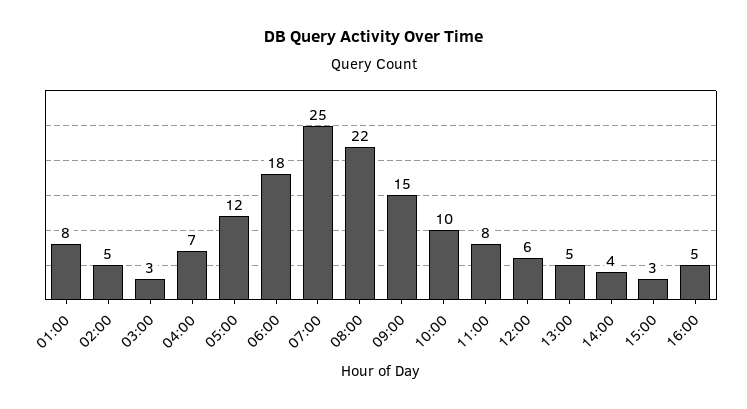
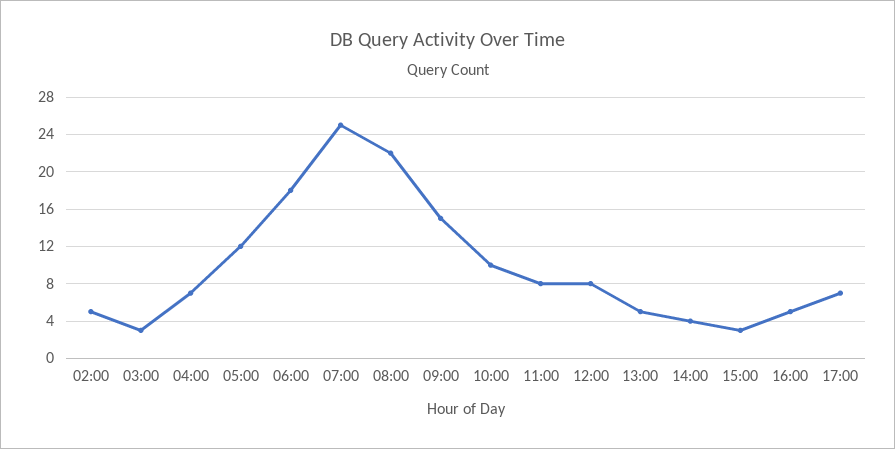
01:00: 8 -> none
12:00: 6 -> 8
17:00: none -> 7

